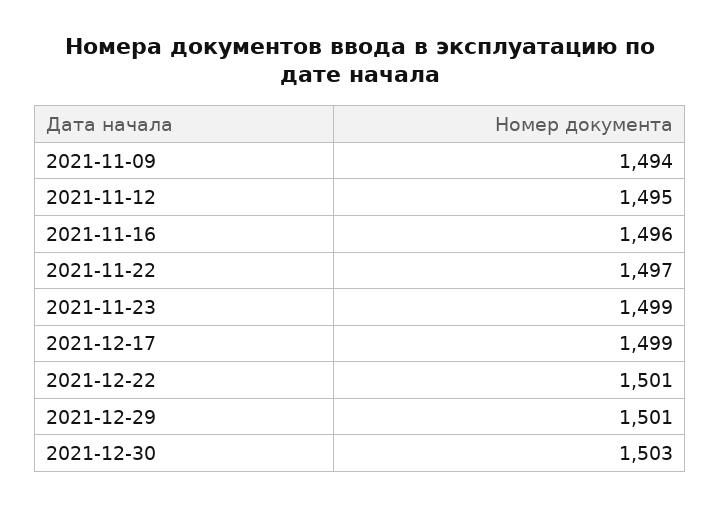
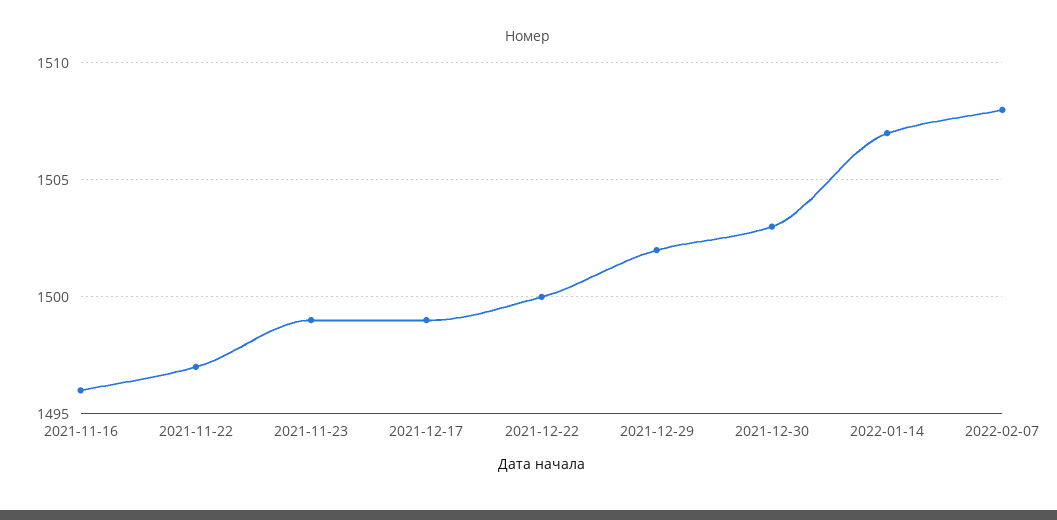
2021-11-09: 1494 -> none
2021-11-12: 1495 -> none
2021-12-22: 1501 -> 1500
2021-12-29: 1501 -> 1502
2022-01-14: none -> 1507
2022-02-07: none -> 1508

